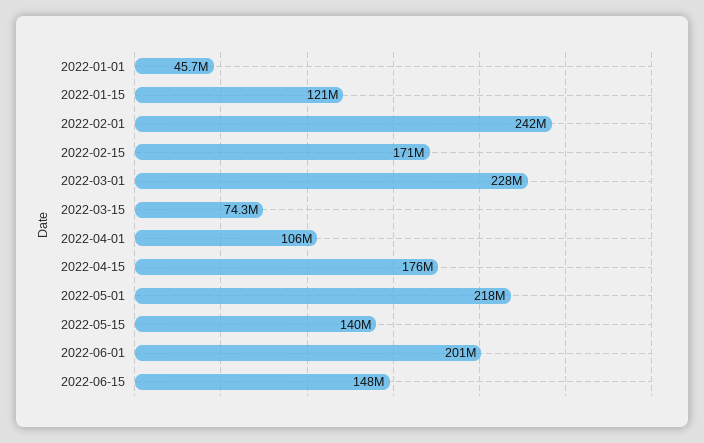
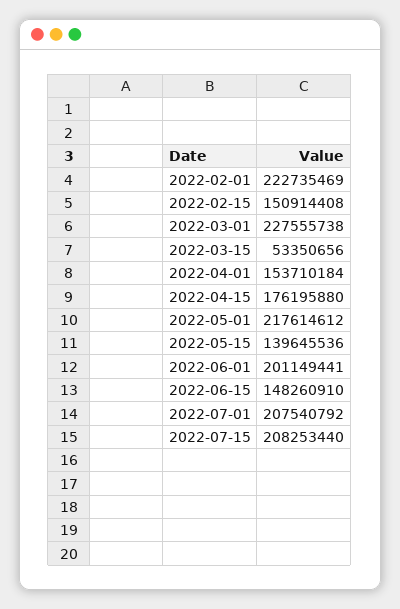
2022-01-01: 45700000 -> none
2022-01-15: 121000000 -> none
2022-02-01: 242000000 -> 222735469
2022-02-15: 171000000 -> 150914408
2022-03-15: 74300000 -> 53350656
2022-04-01: 106000000 -> 153710184
2022-07-01: none -> 207540792
2022-07-15: none -> 208253440

